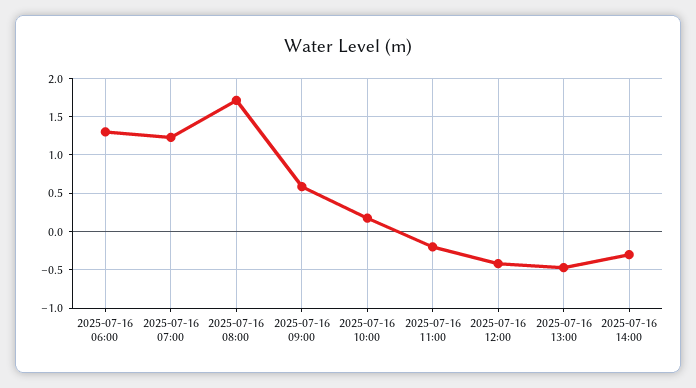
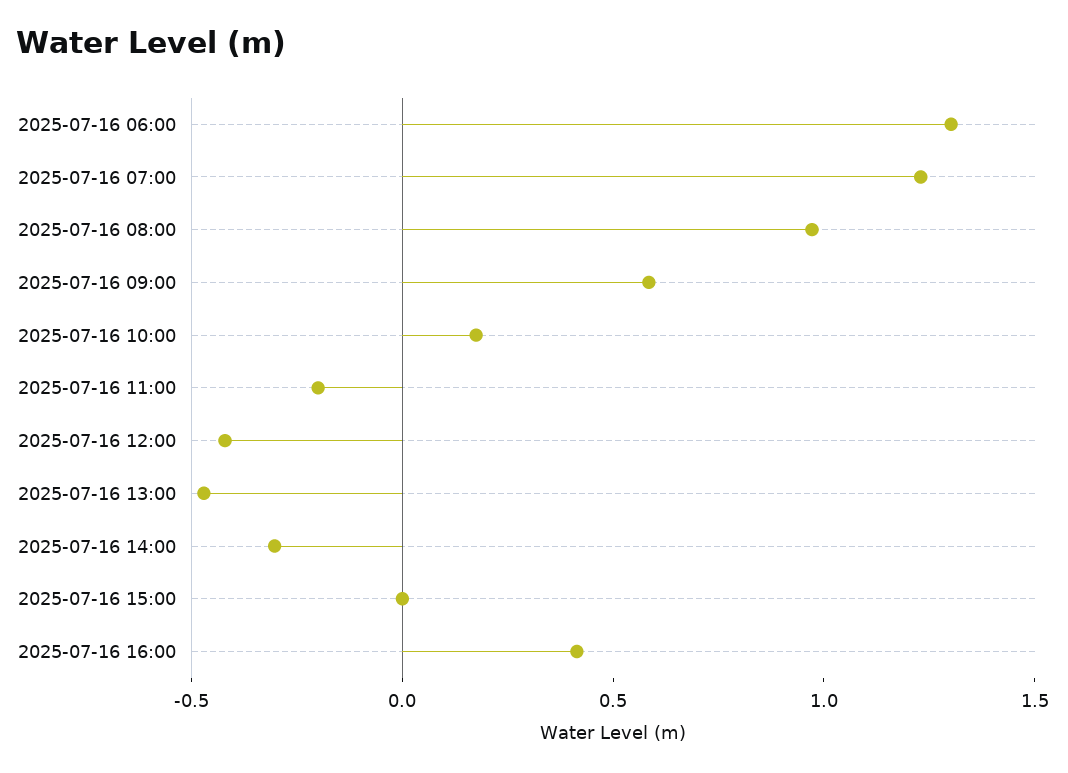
2025-07-16 08:00: 1.7 -> 1
2025-07-16 15:00: none -> 0
2025-07-16 16:00: none -> 0.4

